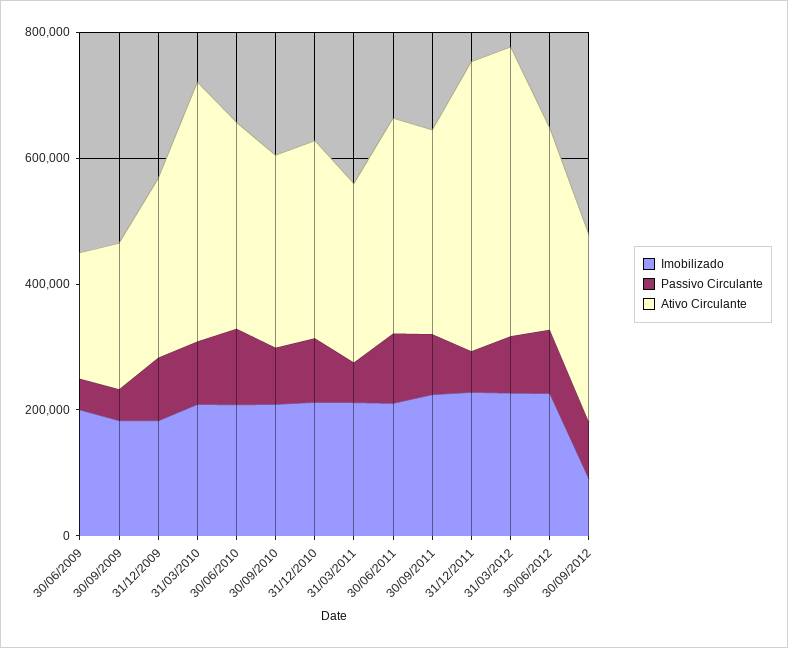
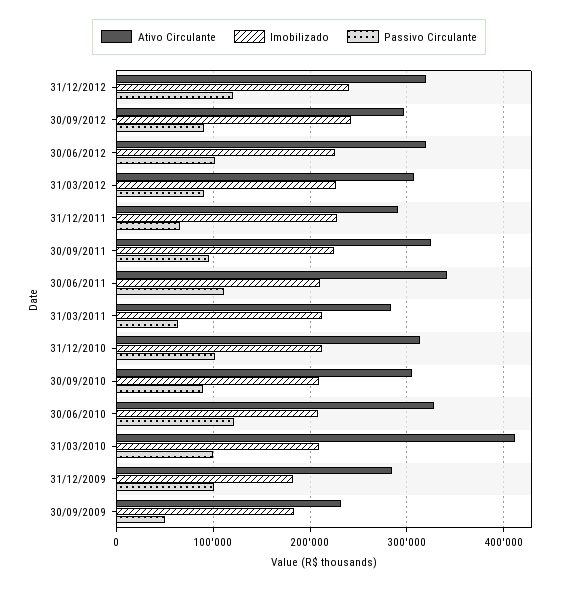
Imobilizado, 30/06/2009: 200000 -> none
Passivo Circulante, 30/06/2009: 50000 -> none
Ativo Circulante, 30/06/2009: 200000 -> none
Ativo Circulante, 31/12/2011: 450000 -> 290000
Ativo Circulante, 31/03/2012: 450000 -> 310000
Imobilizado, 30/09/2012: 100000 -> 240000
Ativo Circulante, 31/12/2012: none -> 320000
Imobilizado, 31/12/2012: none -> 240000
Passivo Circulante, 31/12/2012: none -> 120000

